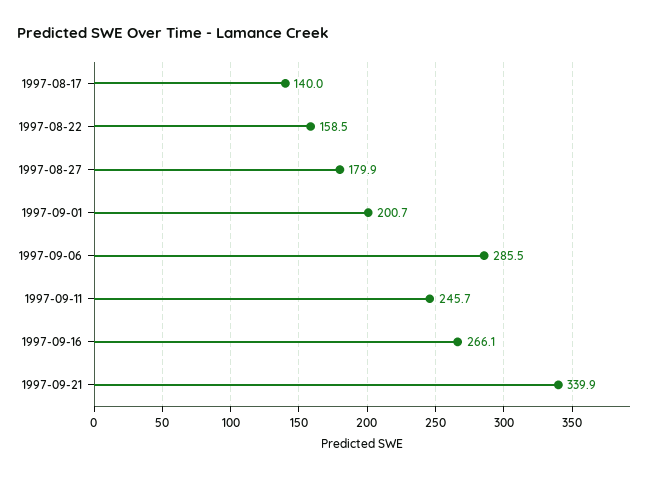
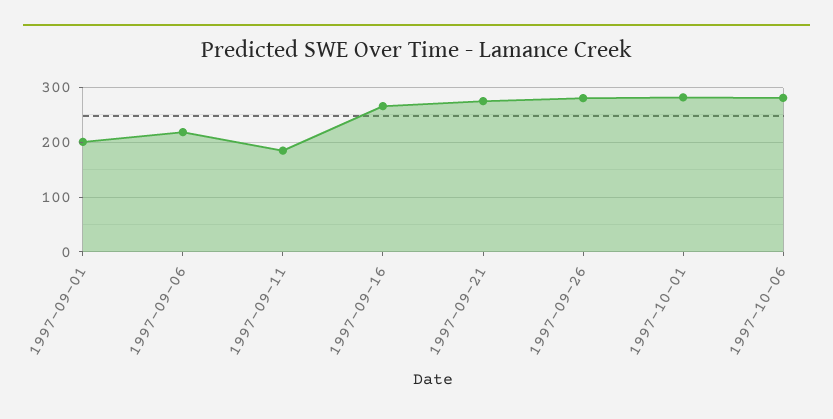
1997-08-17: 140 -> none
1997-08-22: 158.5 -> none
1997-08-27: 179.9 -> none
1997-09-06: 285.5 -> 220
1997-09-11: 245.7 -> 180
1997-09-21: 339.9 -> 280
1997-09-26: none -> 280
1997-10-01: none -> 280
1997-10-06: none -> 280

